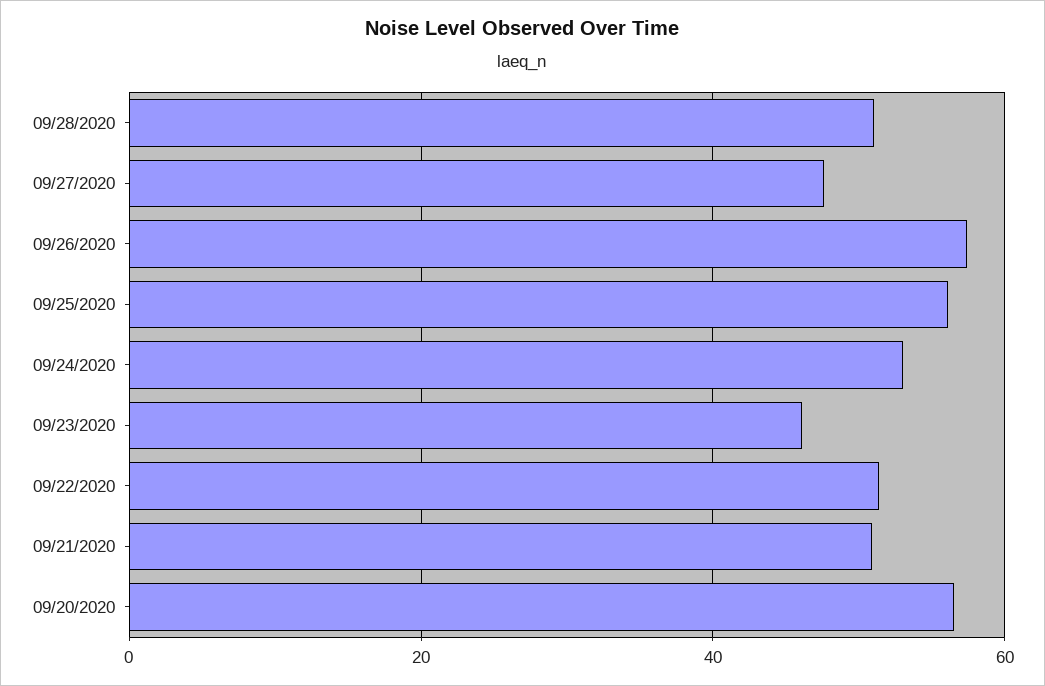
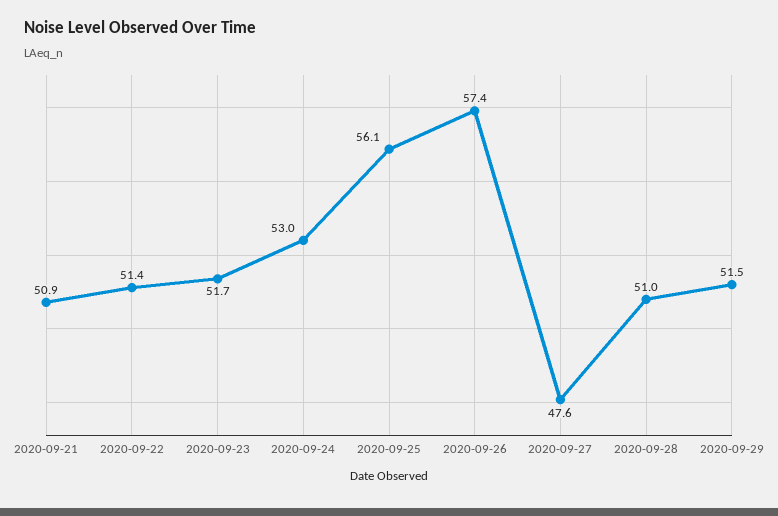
09/23/2020: 46 -> 51.7
09/20/2020: 56 -> none
2020-09-29: none -> 51.5

